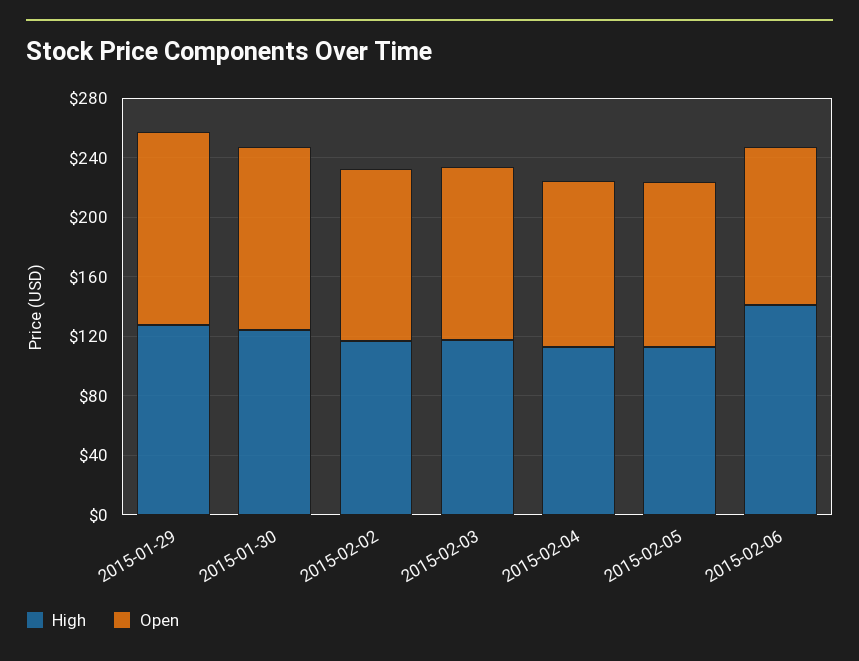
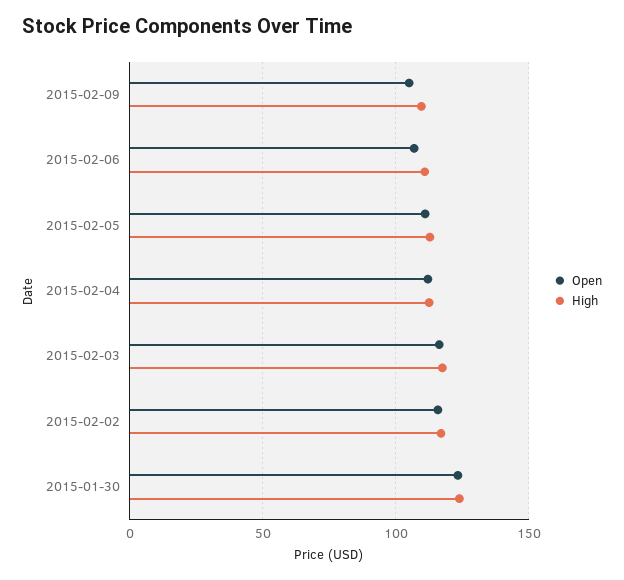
High, 2015-01-29: 130 -> none
Open, 2015-01-29: 130 -> none
High, 2015-02-06: 140 -> 110
Open, 2015-02-09: none -> 105
High, 2015-02-09: none -> 110

